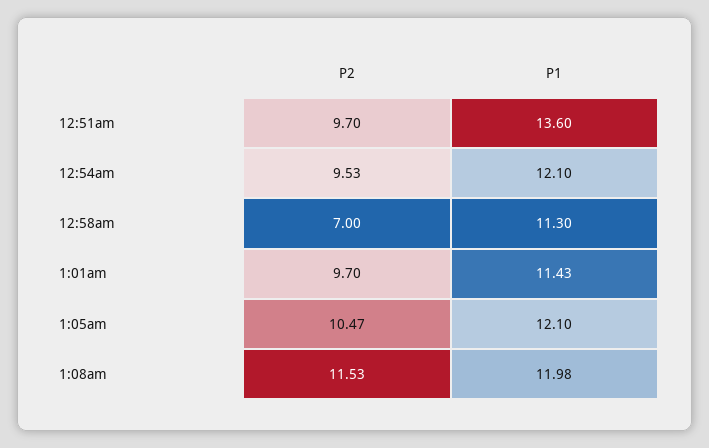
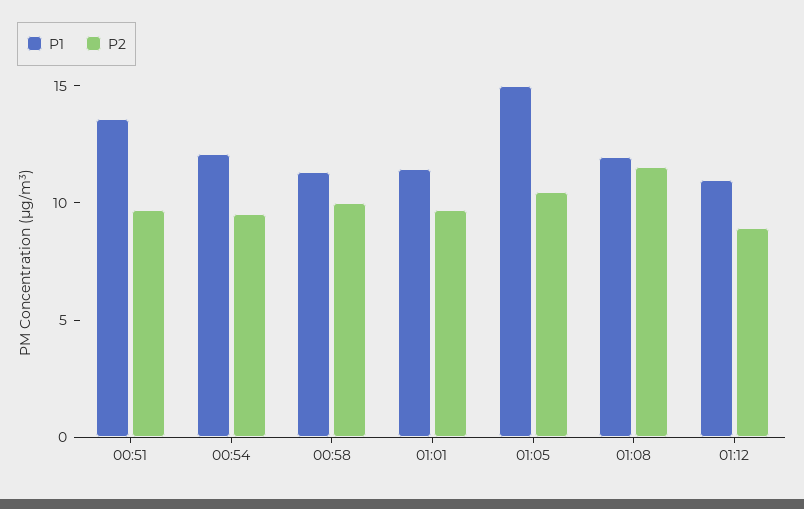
P2, 12:58am: 7 -> 10
P1, 1:05am: 12.1 -> 15
P1, 01:12: none -> 11
P2, 01:12: none -> 9

